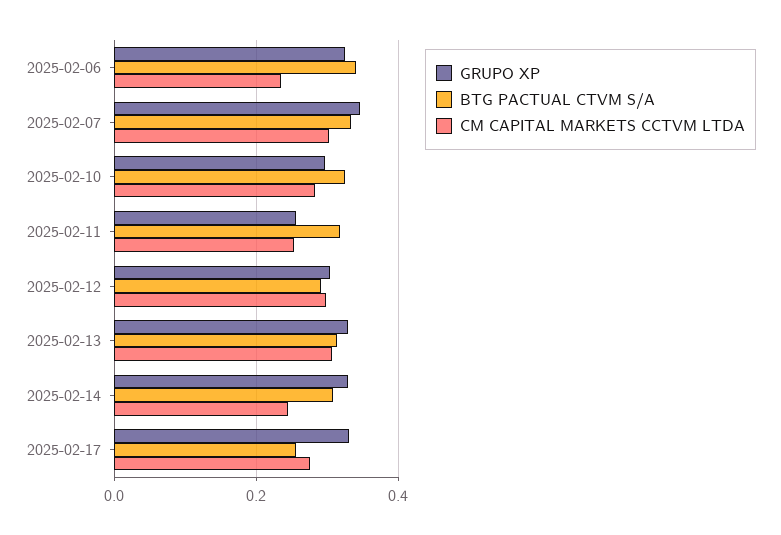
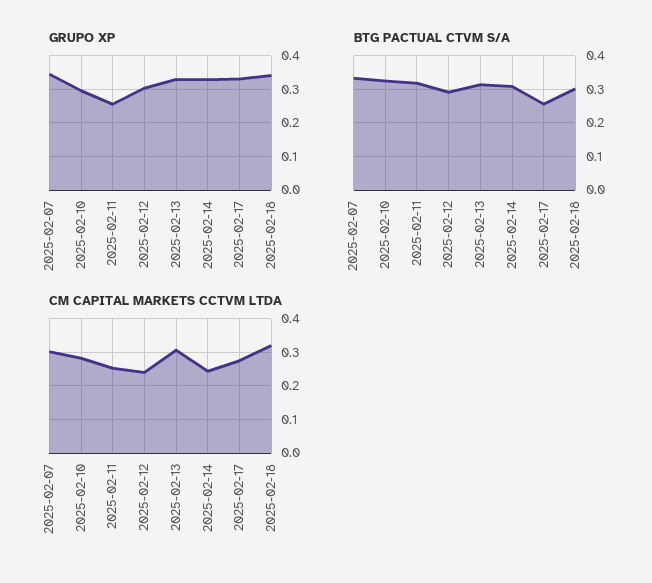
GRUPO XP, 2025-02-06: 0.32 -> none
BTG PACTUAL CTVM S/A, 2025-02-06: 0.34 -> none
CM CAPITAL MARKETS CCTVM LTDA, 2025-02-06: 0.24 -> none
CM CAPITAL MARKETS CCTVM LTDA, 2025-02-12: 0.3 -> 0.24
GRUPO XP, 2025-02-18: none -> 0.34
BTG PACTUAL CTVM S/A, 2025-02-18: none -> 0.3
CM CAPITAL MARKETS CCTVM LTDA, 2025-02-18: none -> 0.32

